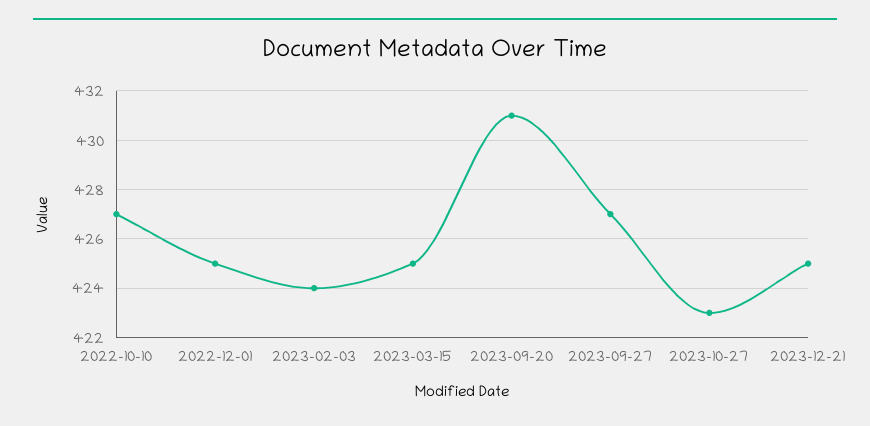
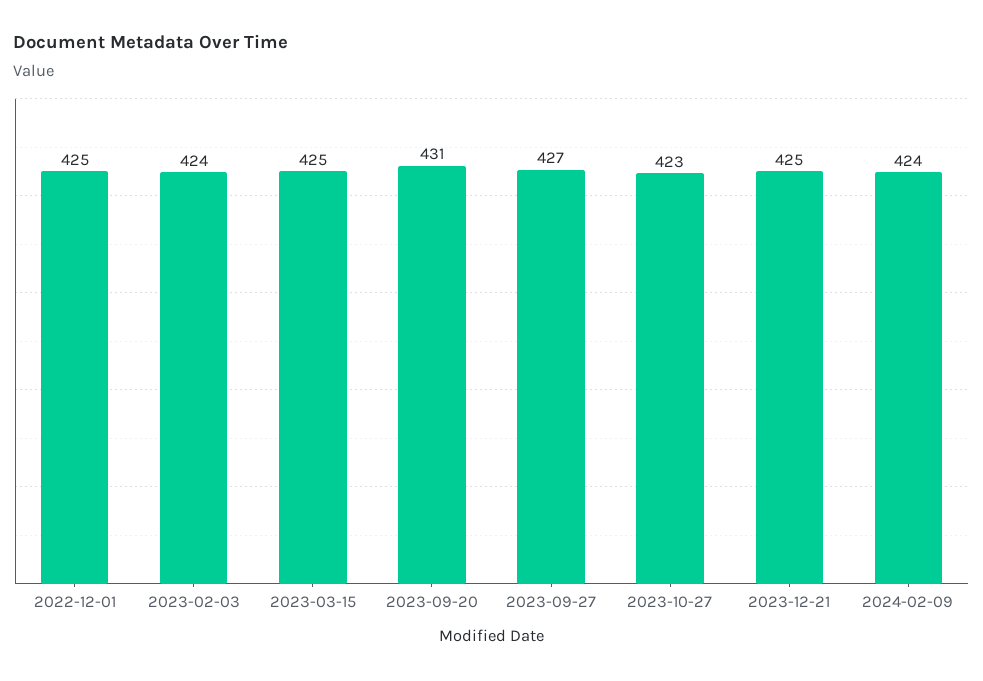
2022-10-10: 427 -> none
2024-02-09: none -> 424

